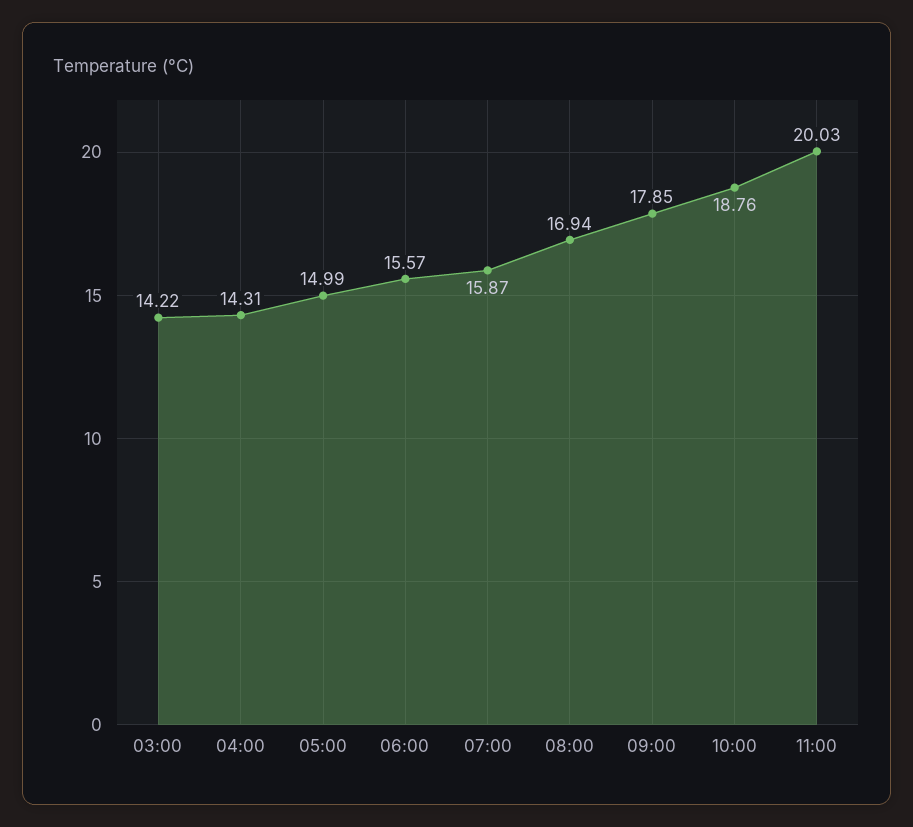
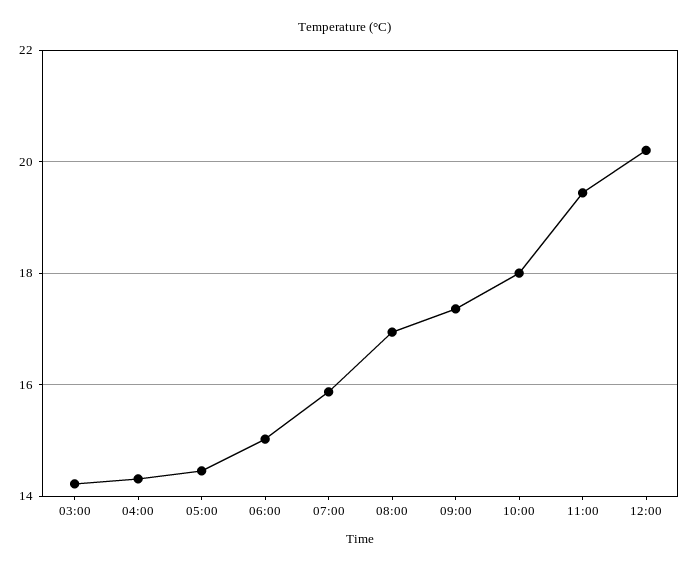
05:00: 14.99 -> 14.4
06:00: 15.57 -> 15
09:00: 17.85 -> 17.4
10:00: 18.76 -> 18
11:00: 20.03 -> 19.4
12:00: none -> 20.2

